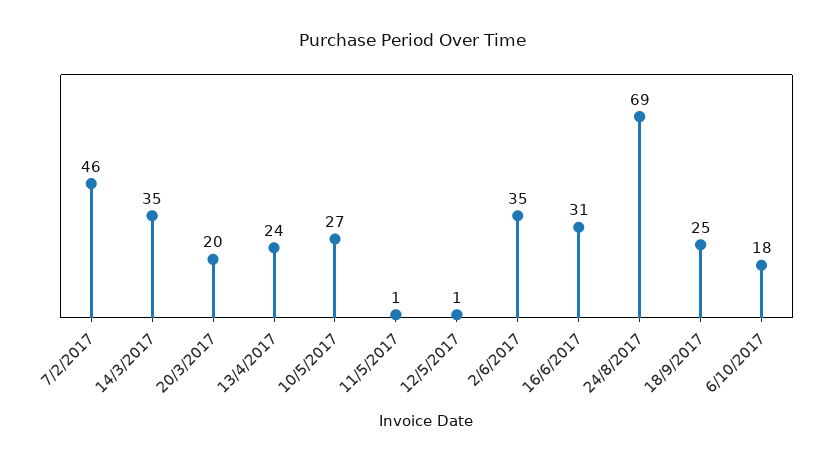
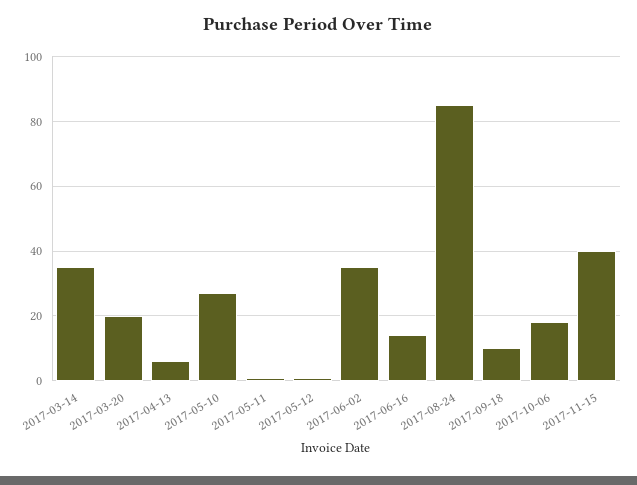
7/2/2017: 46 -> none
13/4/2017: 24 -> 5
16/6/2017: 31 -> 15
24/8/2017: 69 -> 85
18/9/2017: 25 -> 10
2017-11-15: none -> 40

